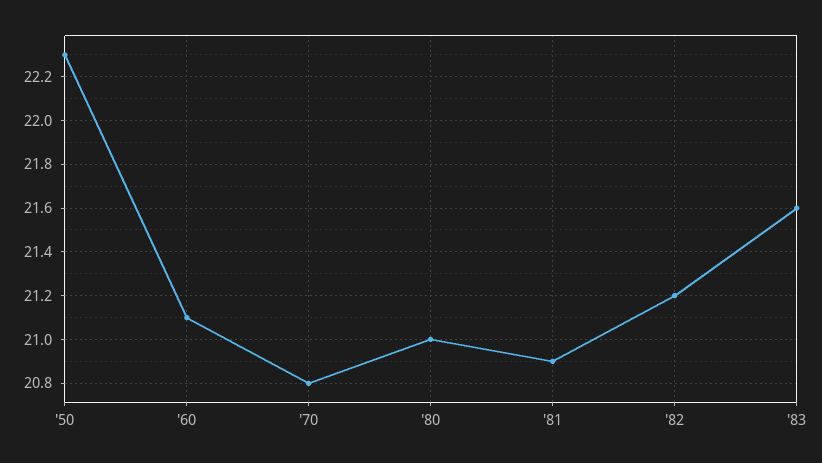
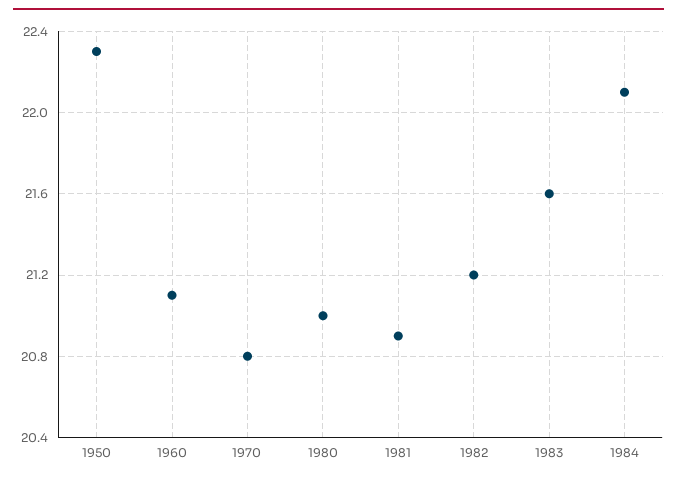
1984: none -> 22.1

